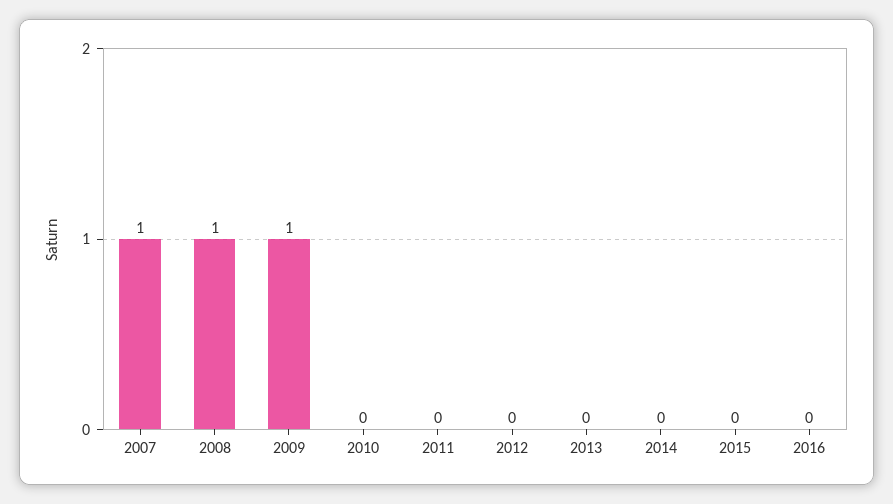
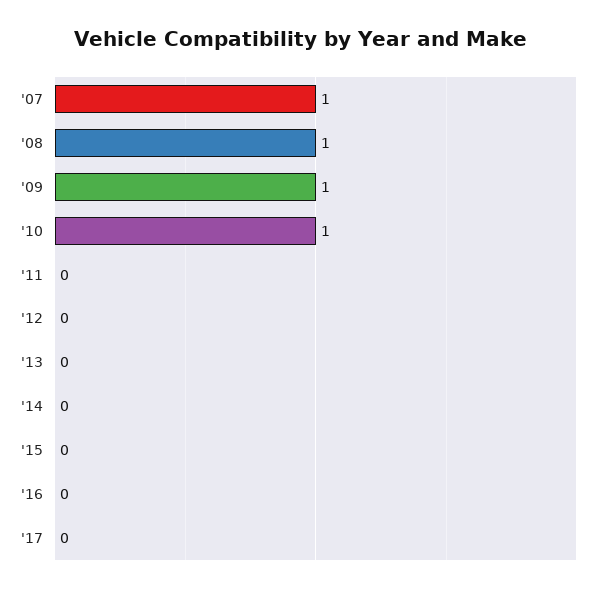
2010: 0 -> 1
'17: none -> 0

